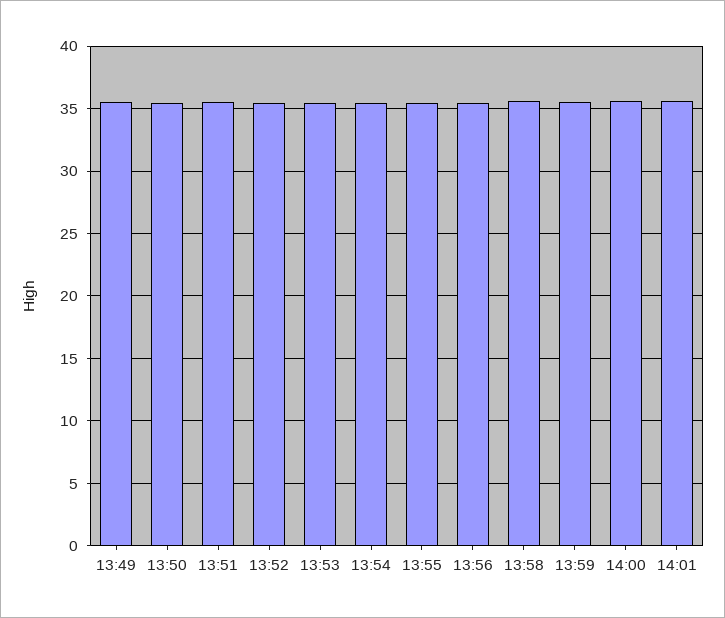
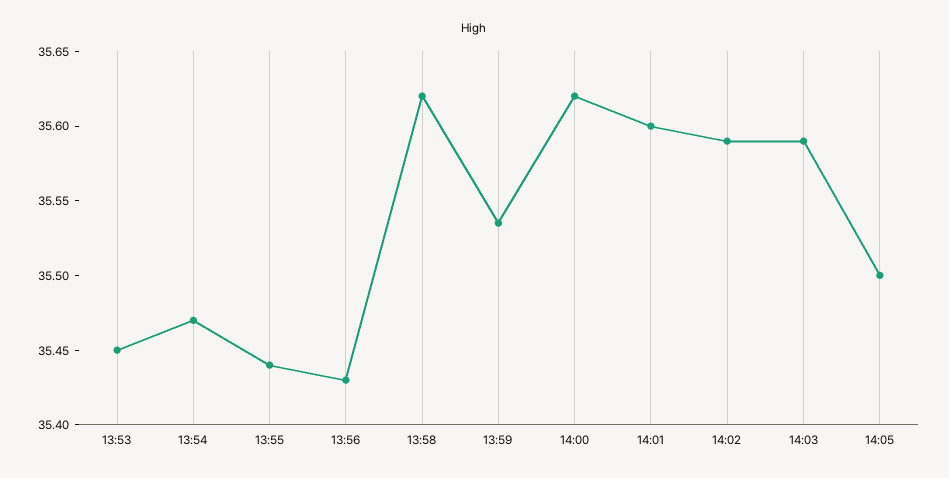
13:49: 35.5 -> none
13:50: 35.5 -> none
13:51: 35.5 -> none
13:52: 35.5 -> none
14:02: none -> 35.59
14:03: none -> 35.59
14:05: none -> 35.5

